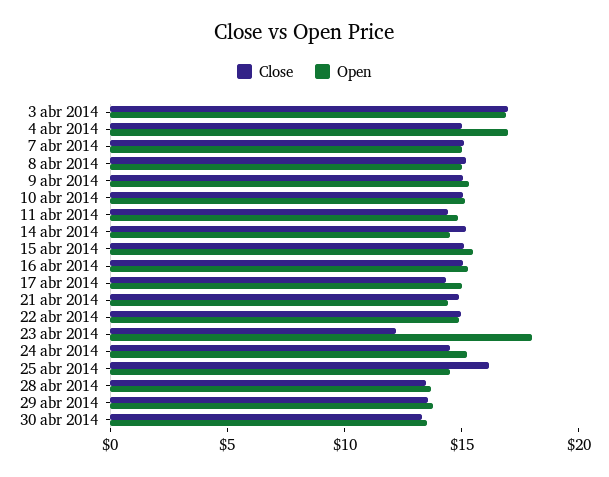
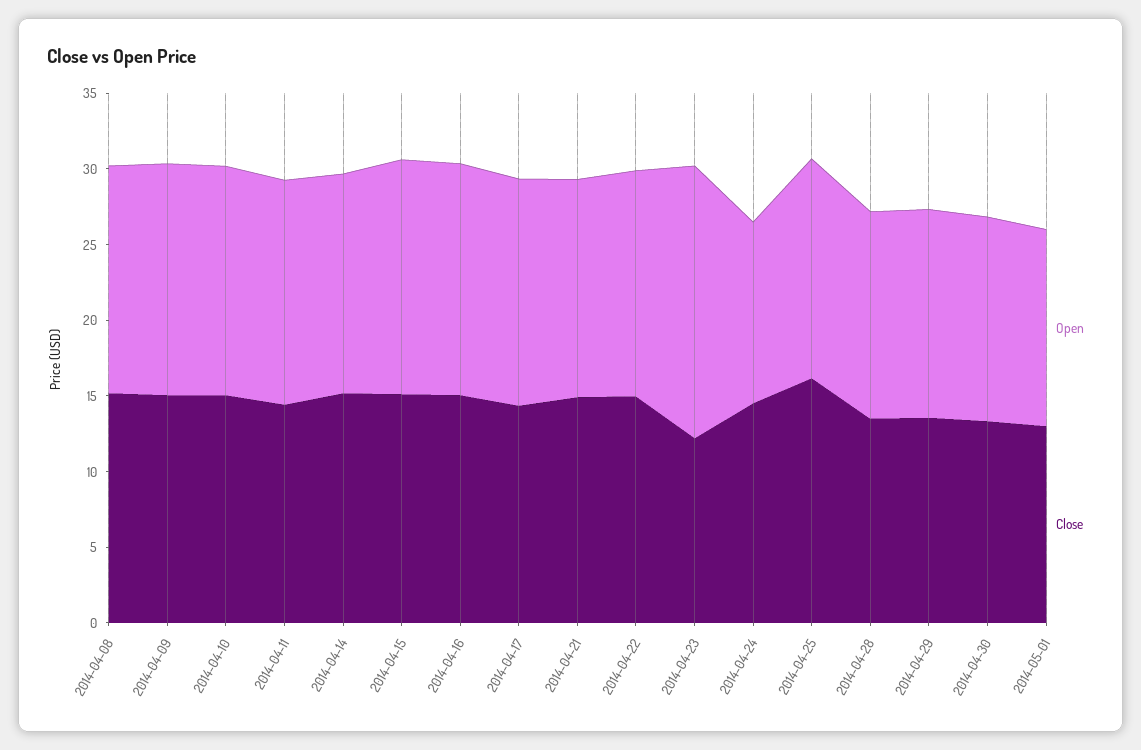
Close, 3 abr 2014: 17 -> none
Open, 3 abr 2014: 17 -> none
Close, 4 abr 2014: 15 -> none
Open, 4 abr 2014: 17 -> none
Close, 7 abr 2014: 15 -> none
Open, 7 abr 2014: 15 -> none
Open, 24 abr 2014: 15 -> 12
Open, 2014-05-01: none -> 13
Close, 2014-05-01: none -> 13

